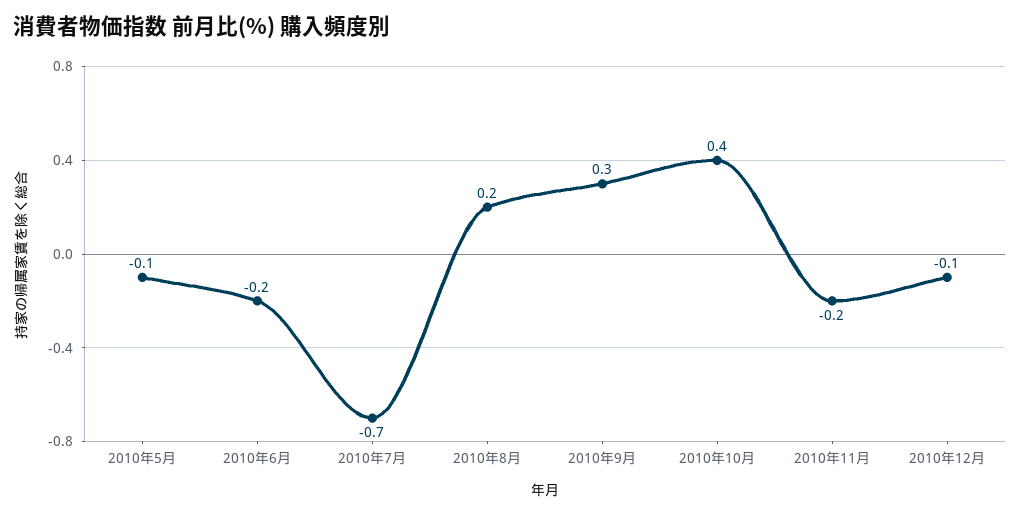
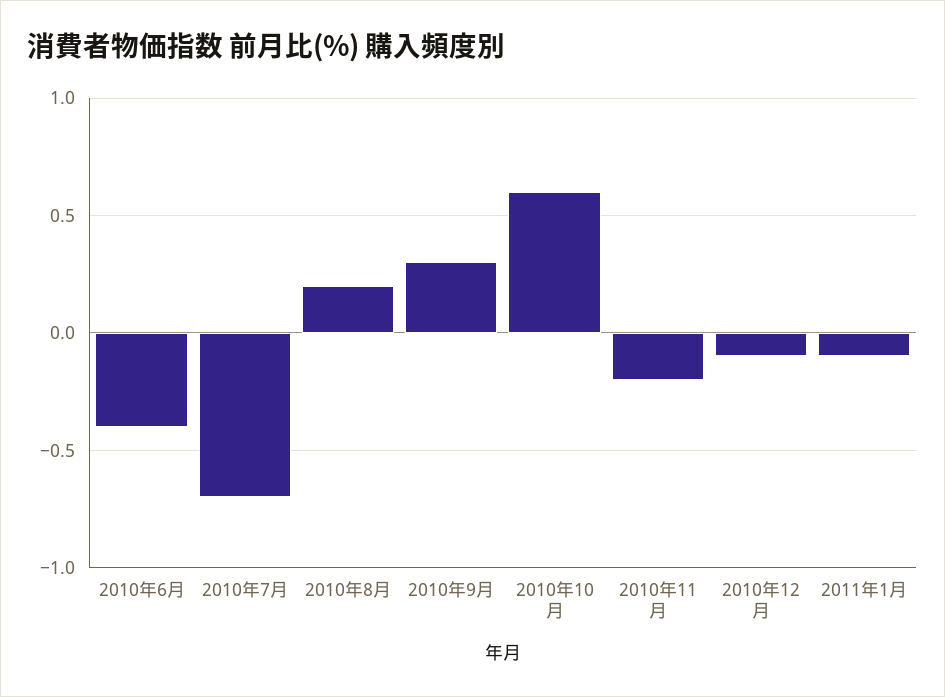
2010年5月: -0.1 -> none
2010年6月: -0.2 -> -0.4
2010年10月: 0.4 -> 0.6
2011年1月: none -> -0.1

